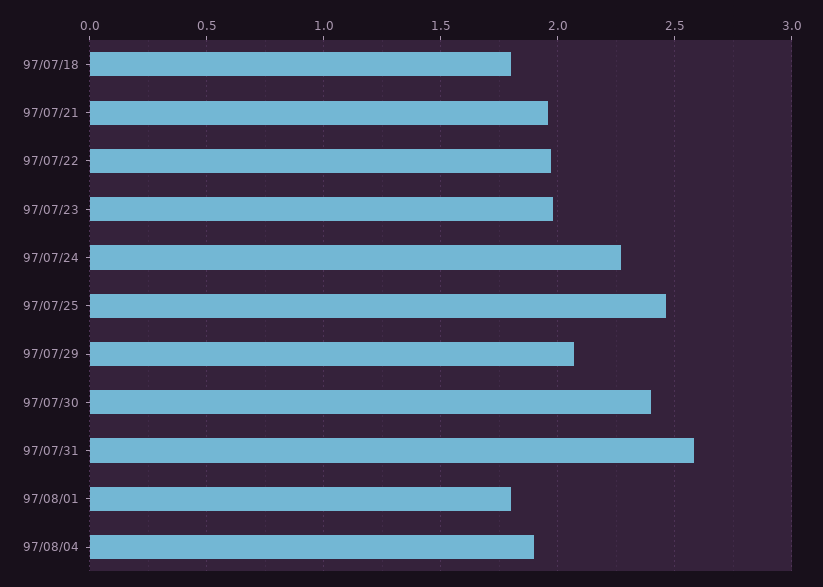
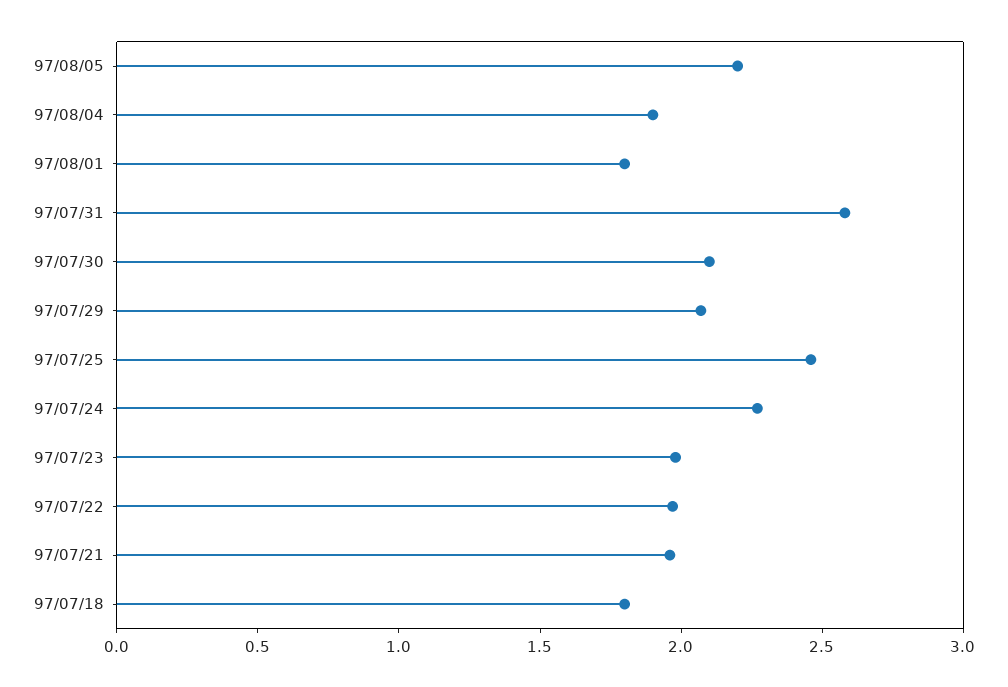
97/07/30: 2.4 -> 2.1
97/08/05: none -> 2.2

